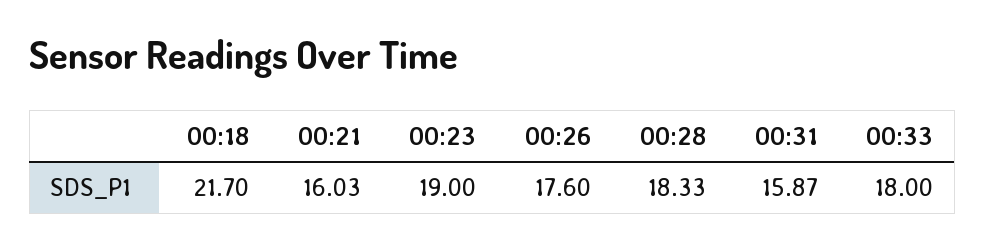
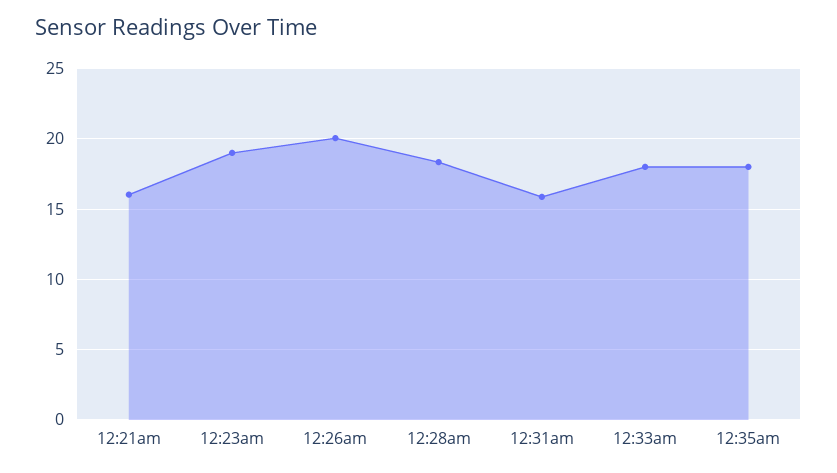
00:18: 21.7 -> none
00:26: 17.6 -> 20
12:35am: none -> 18

